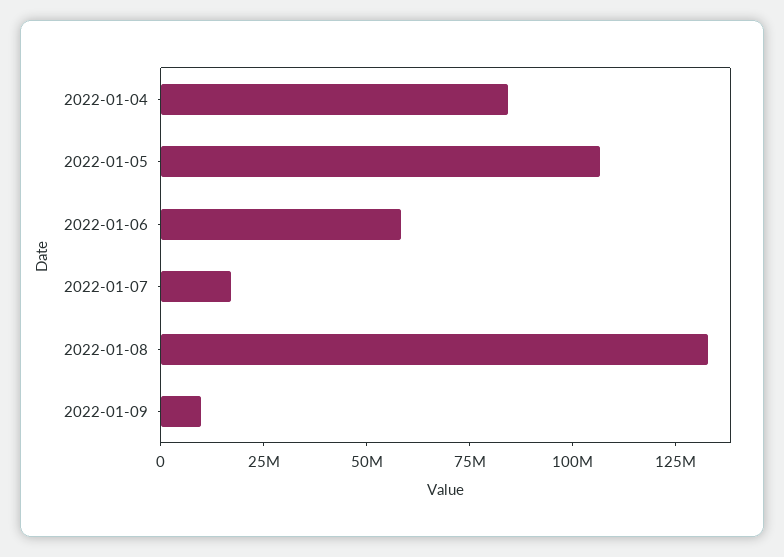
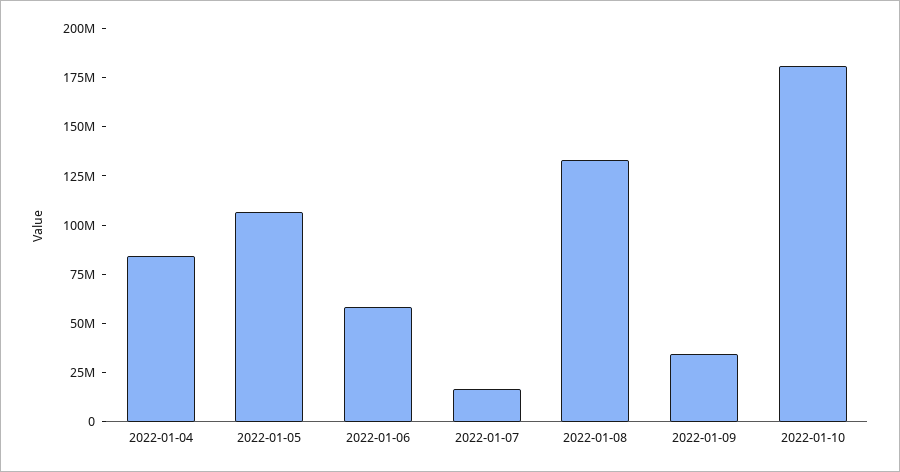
2022-01-09: 10000000 -> 35000000
2022-01-10: none -> 180000000

